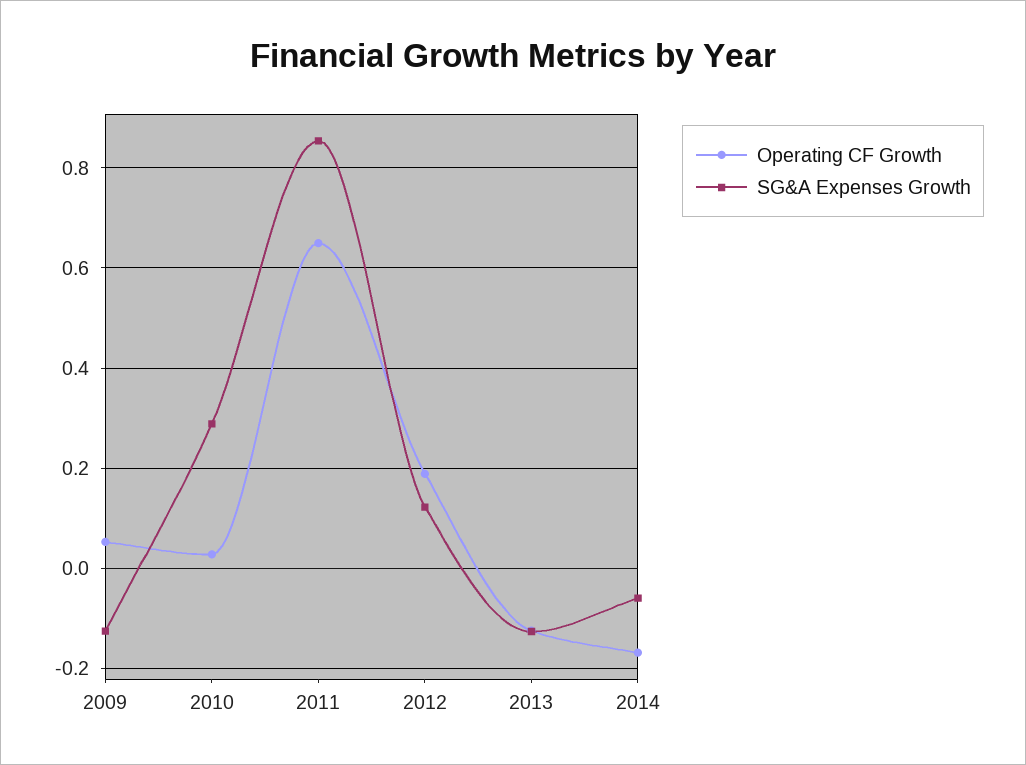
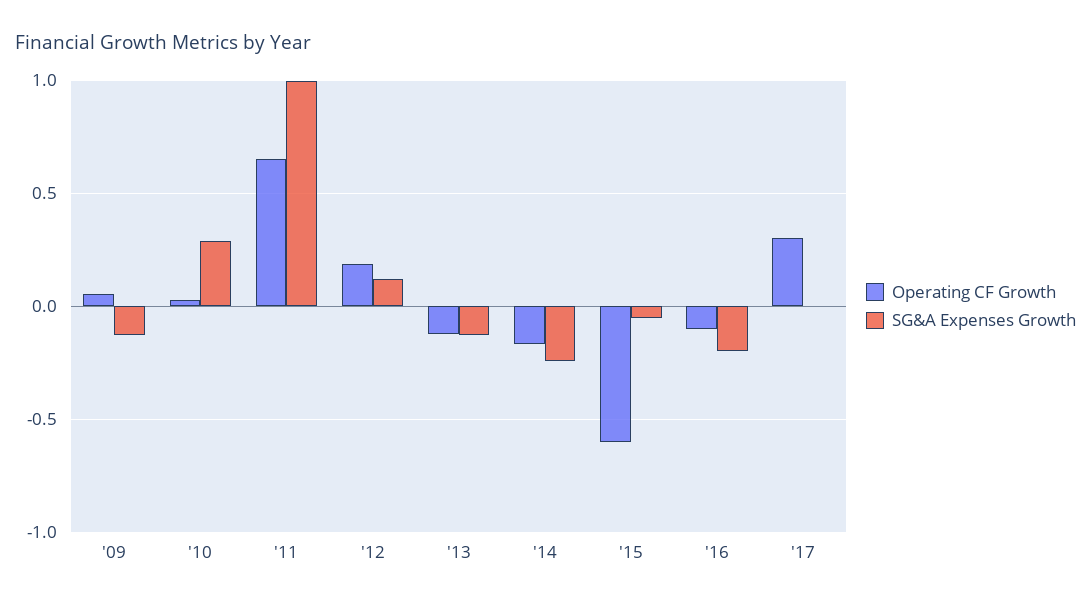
SG&A Expenses Growth, 2011: 0.86 -> 1
SG&A Expenses Growth, 2014: -0.06 -> -0.25
Operating CF Growth, '15: none -> -0.6
SG&A Expenses Growth, '15: none -> -0.05
Operating CF Growth, '16: none -> -0.1
SG&A Expenses Growth, '16: none -> -0.2
Operating CF Growth, '17: none -> 0.3
SG&A Expenses Growth, '17: none -> 0

